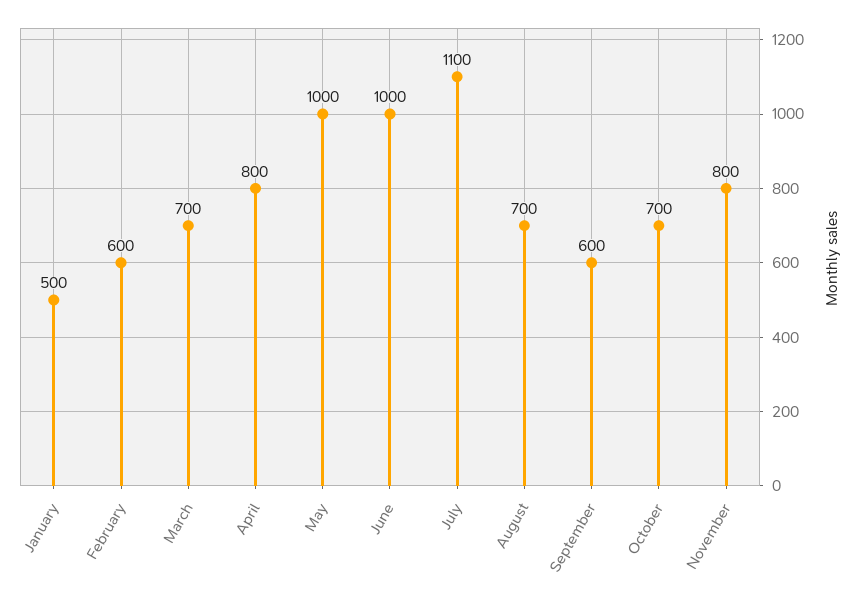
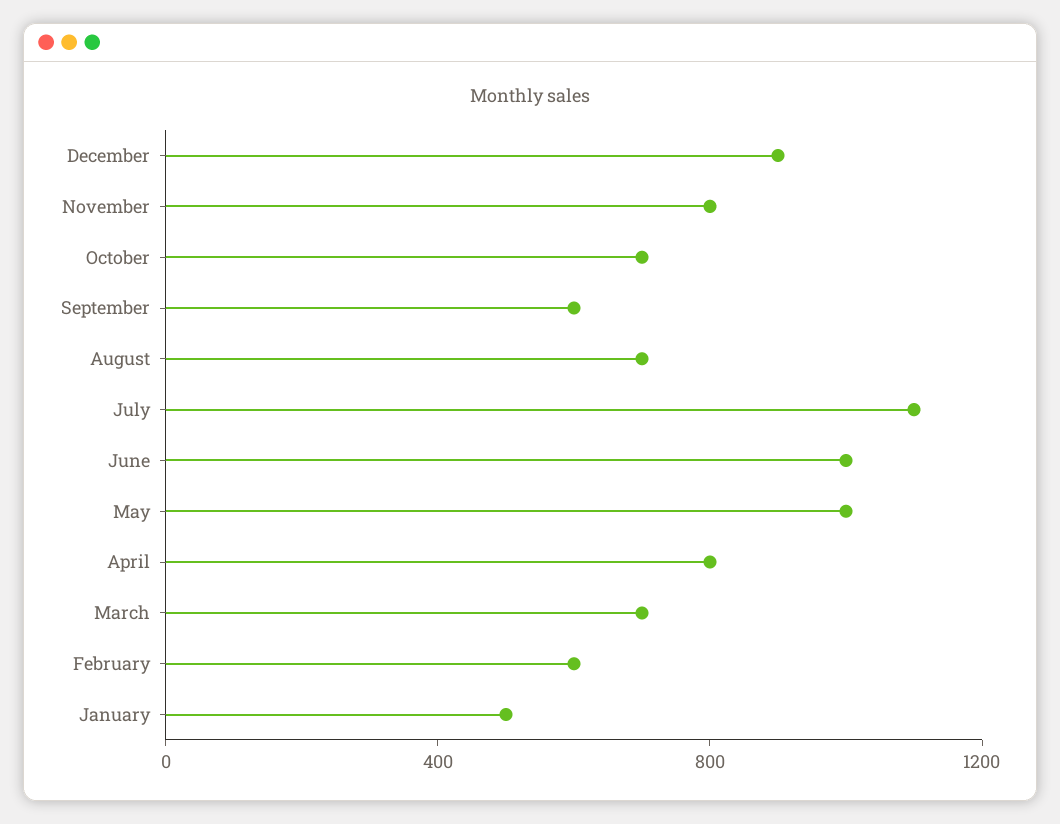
December: none -> 900

